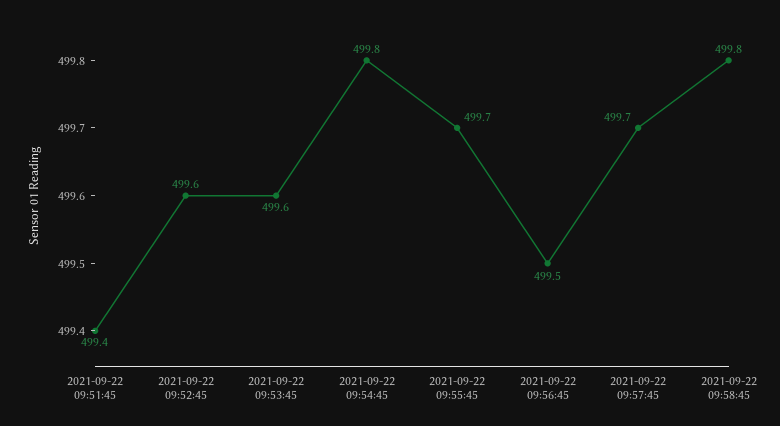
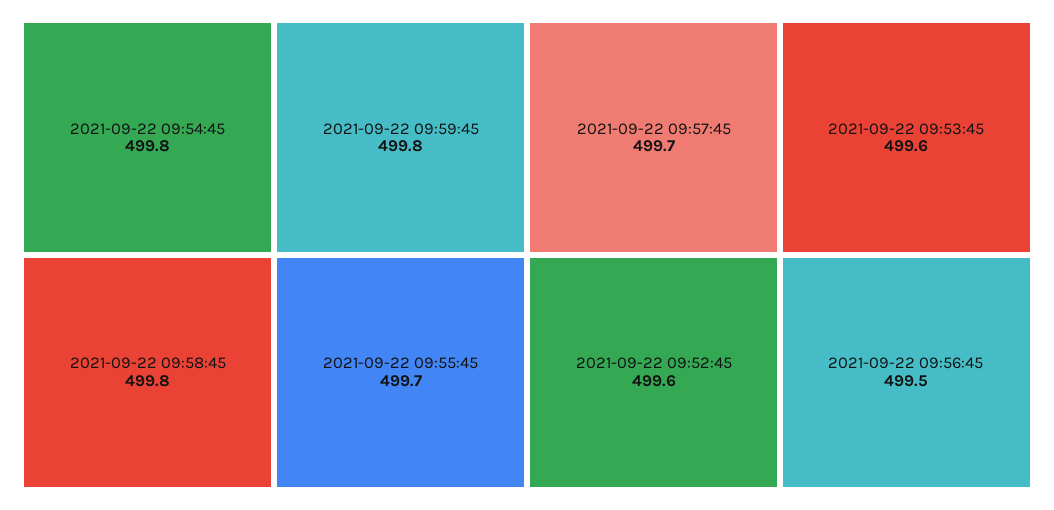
2021-09-22 09:51:45: 499.4 -> none
2021-09-22 09:59:45: none -> 499.8

